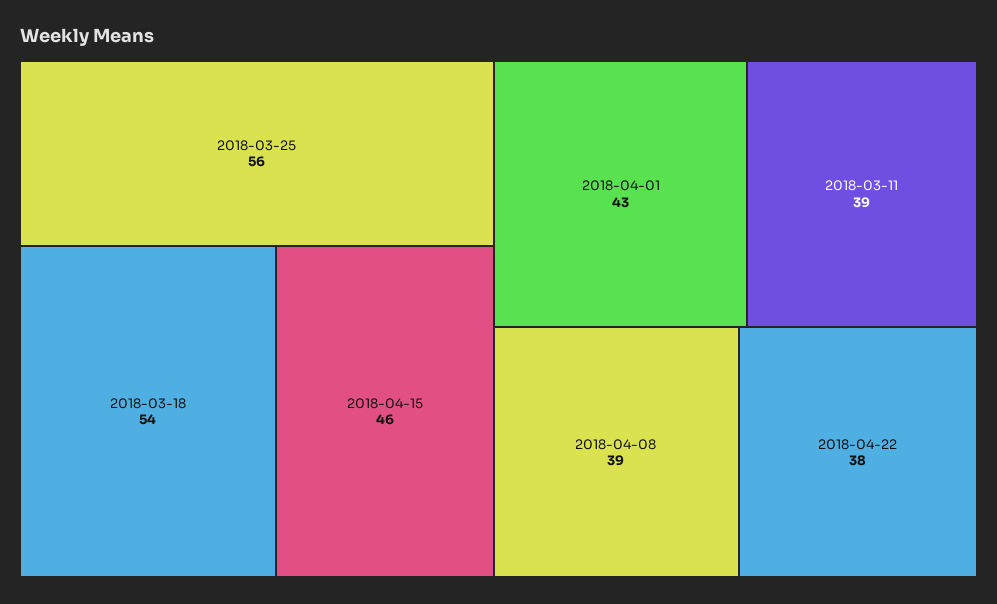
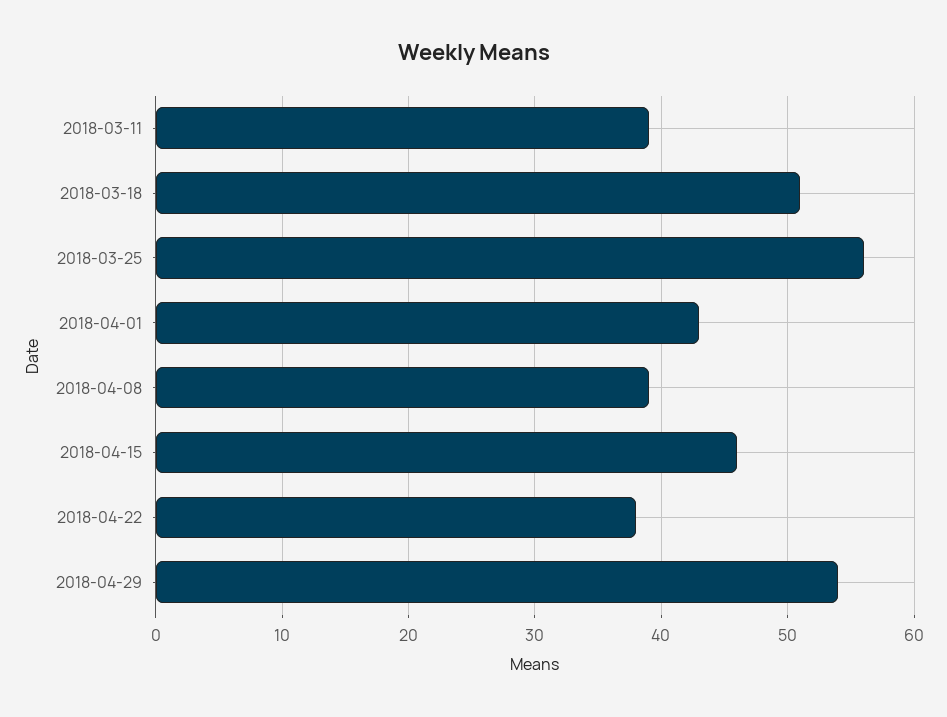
2018-03-18: 54 -> 51
2018-04-29: none -> 54

